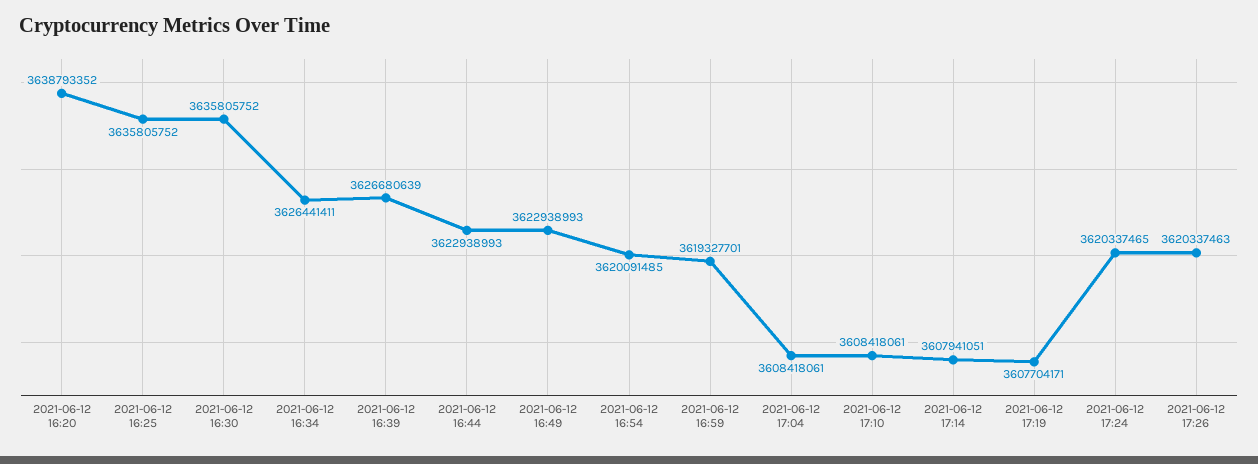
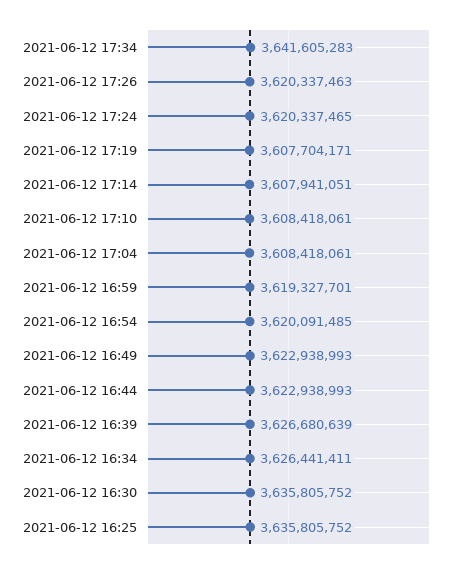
2021-06-12 16:20: 3638793352 -> none
2021-06-12 17:34: none -> 3641605283

